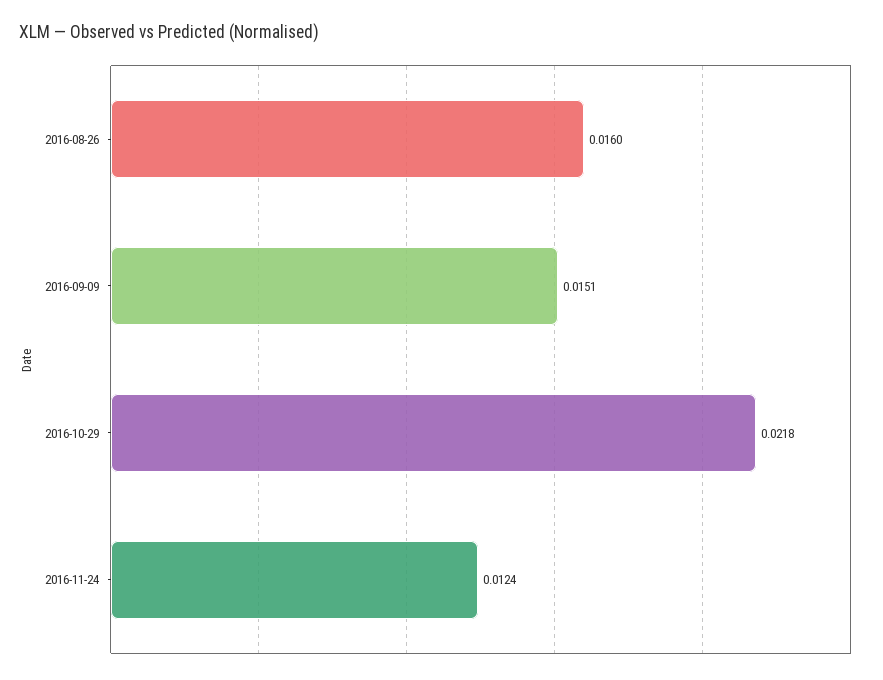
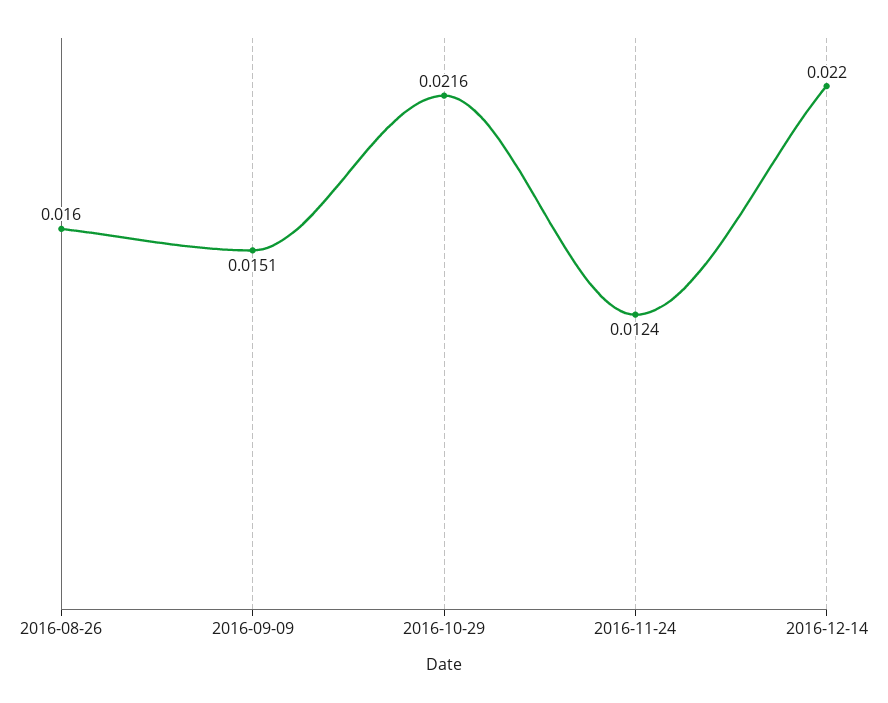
2016-10-29: 0.0218 -> 0.0216
2016-12-14: none -> 0.022

